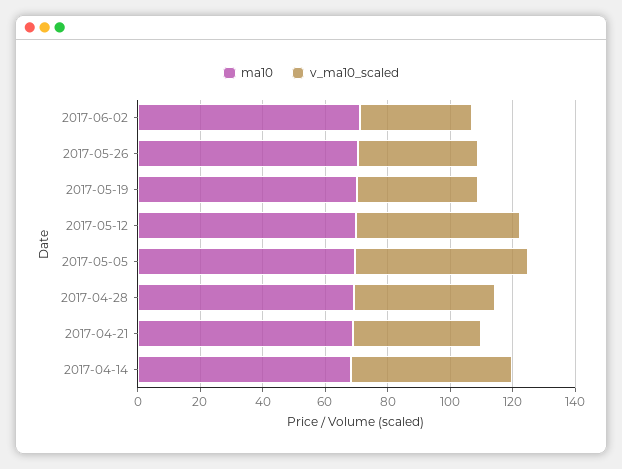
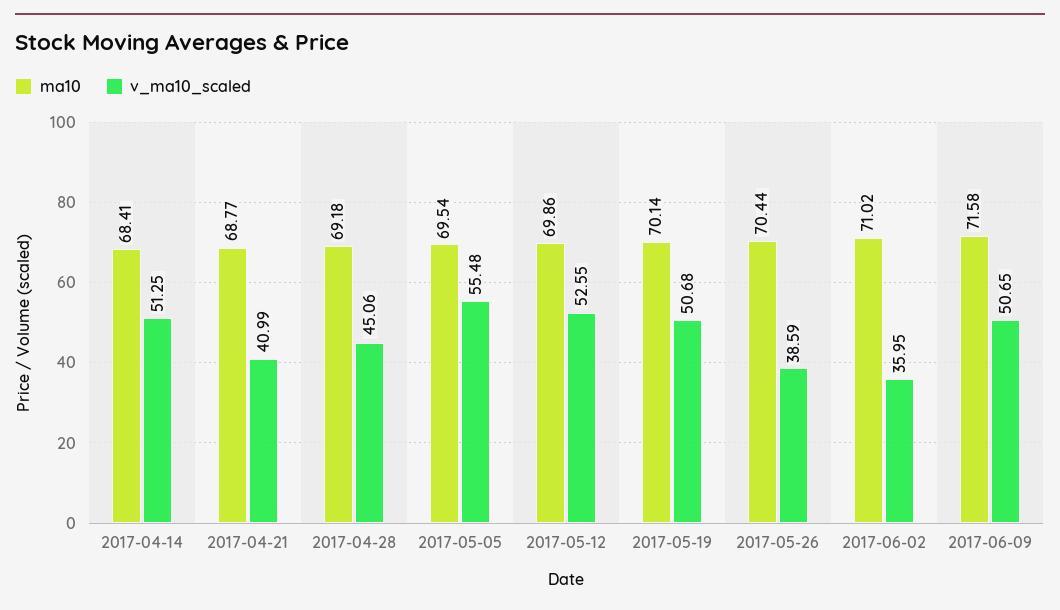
v_ma10_scaled, 2017-05-19: 40 -> 50.68
ma10, 2017-06-09: none -> 71.58
v_ma10_scaled, 2017-06-09: none -> 50.65

